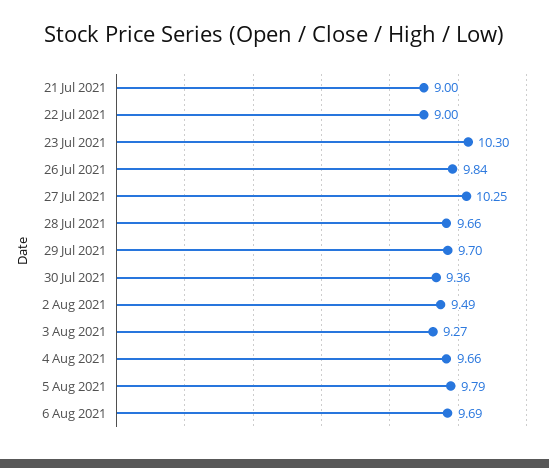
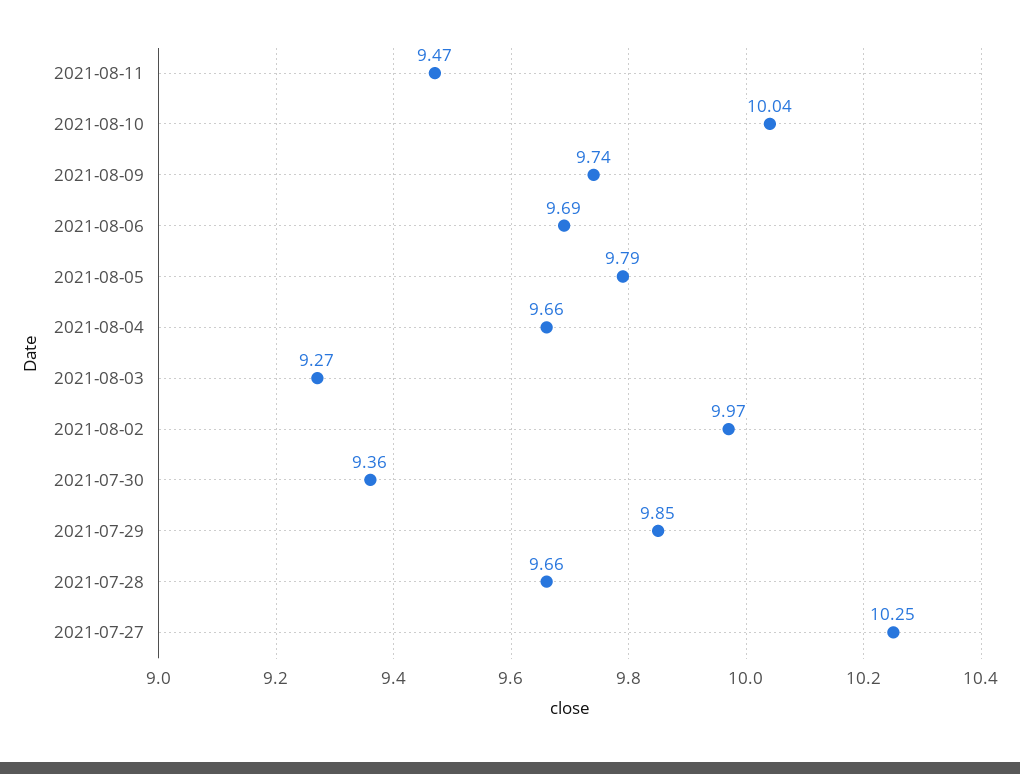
21 Jul 2021: 9 -> none
22 Jul 2021: 9 -> none
23 Jul 2021: 10.3 -> none
26 Jul 2021: 9.84 -> none
29 Jul 2021: 9.7 -> 9.85
2 Aug 2021: 9.49 -> 9.97
2021-08-11: none -> 9.47
2021-08-10: none -> 10.04
2021-08-09: none -> 9.74

